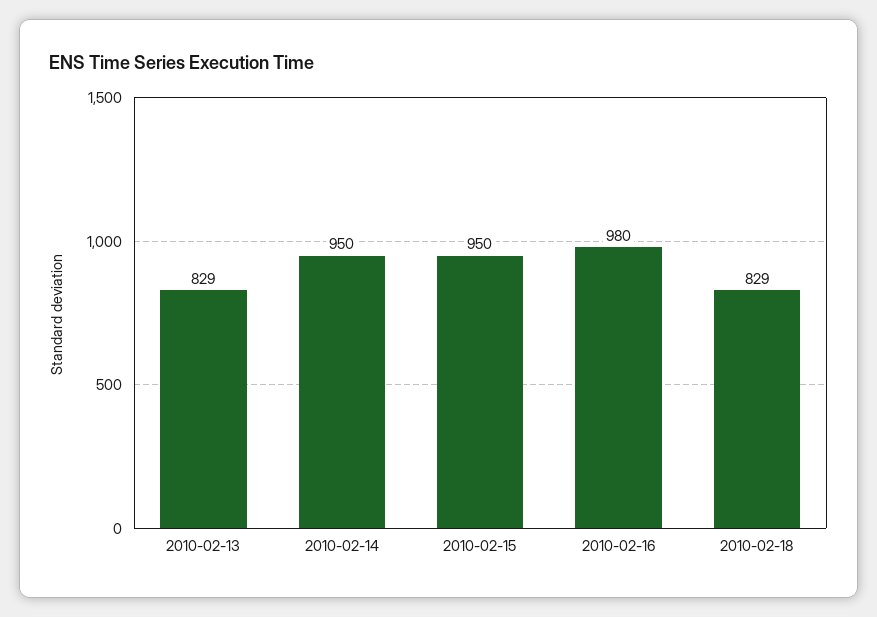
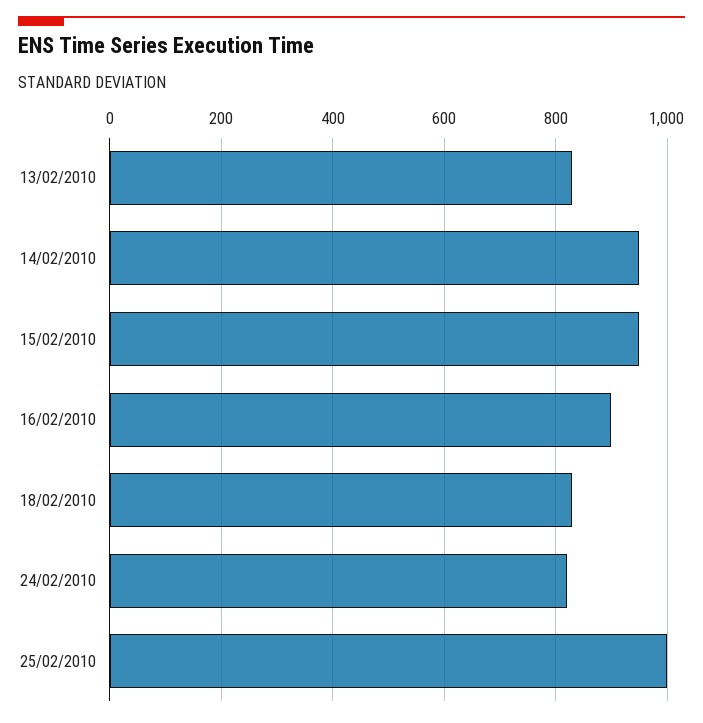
2010-02-16: 980 -> 900
24/02/2010: none -> 820
25/02/2010: none -> 1000

